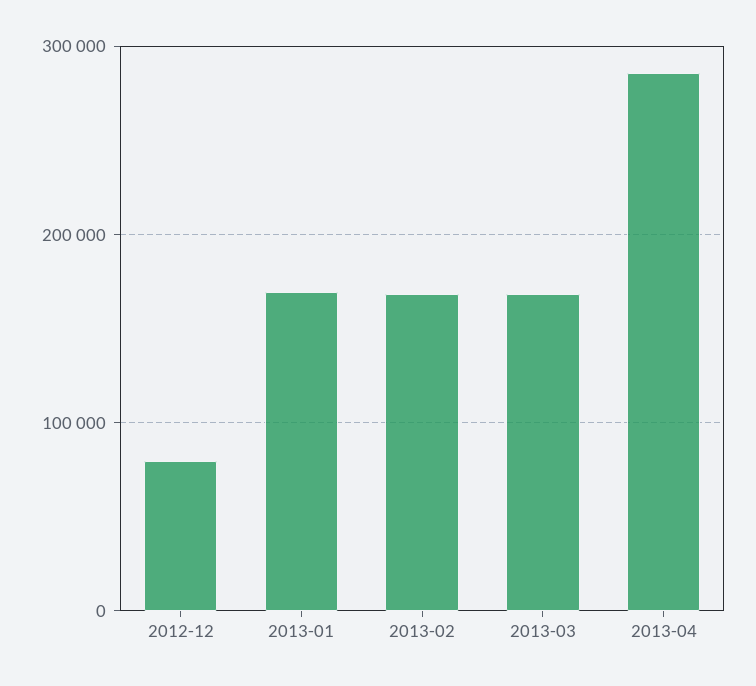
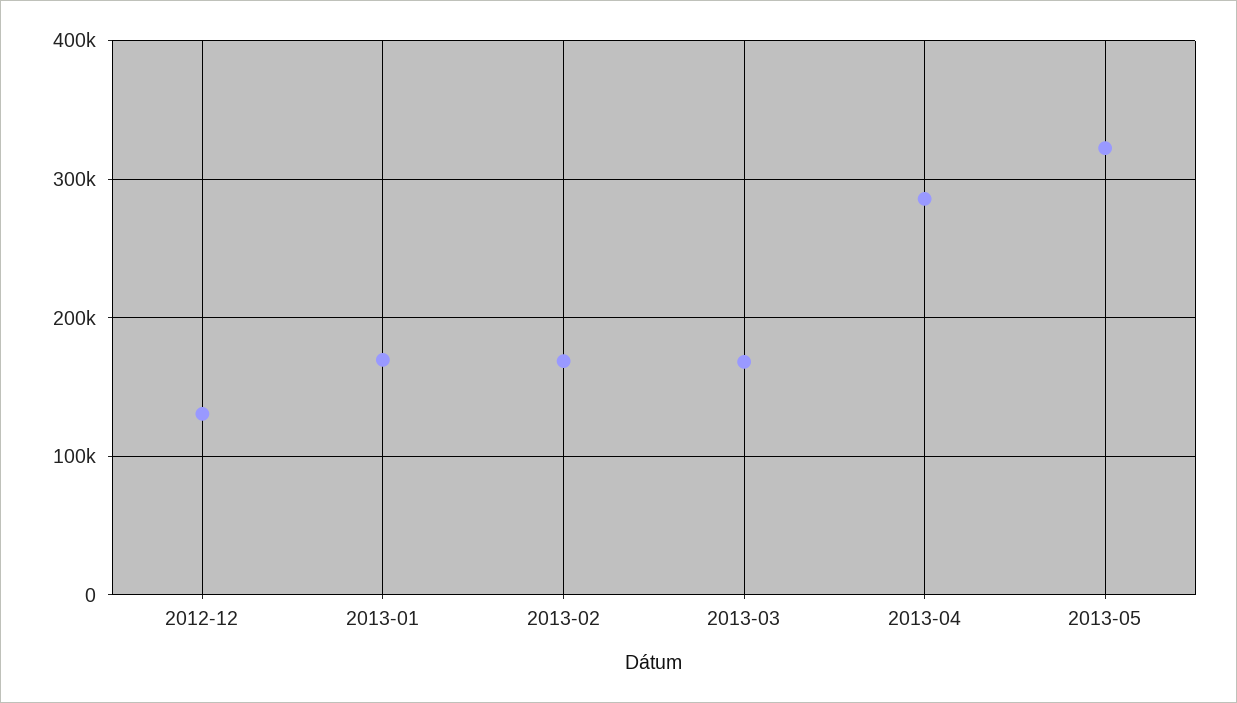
2012-12: 80000 -> 130000
2013-05: none -> 320000

